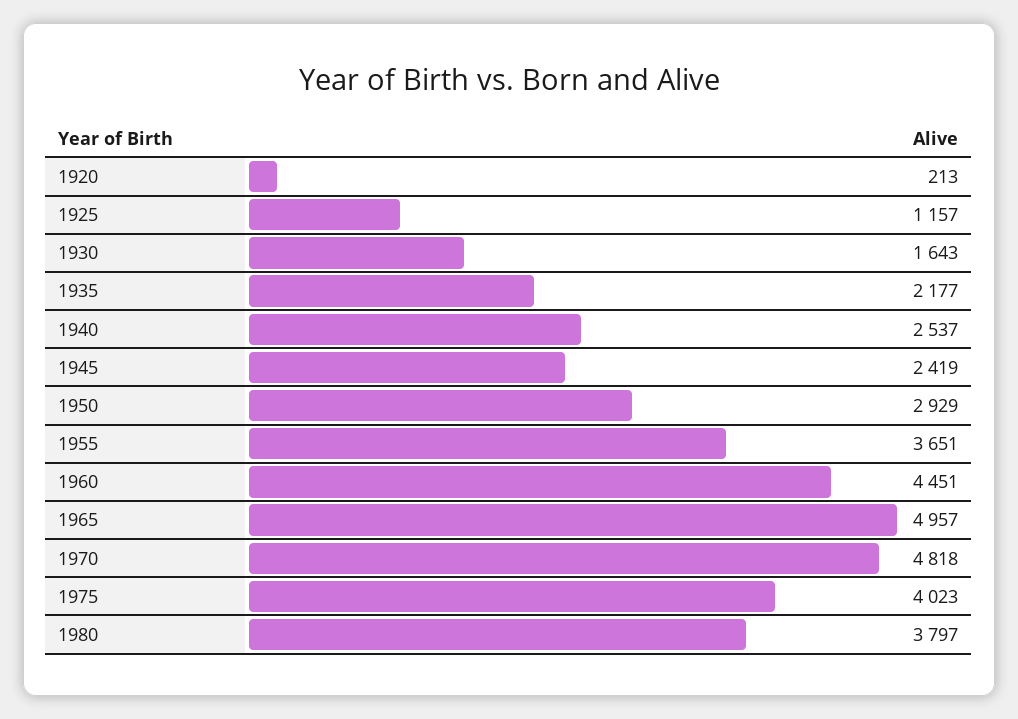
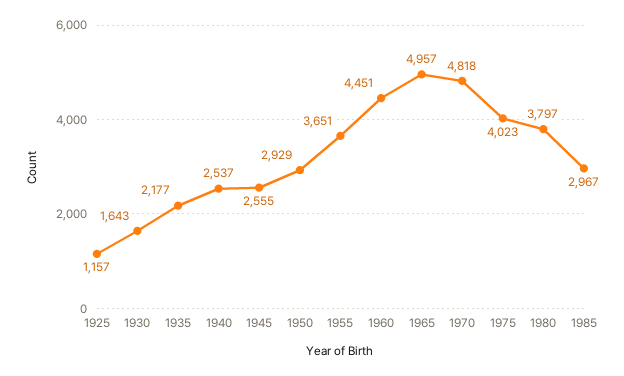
1920: 213 -> none
1945: 2419 -> 2555
1985: none -> 2967

